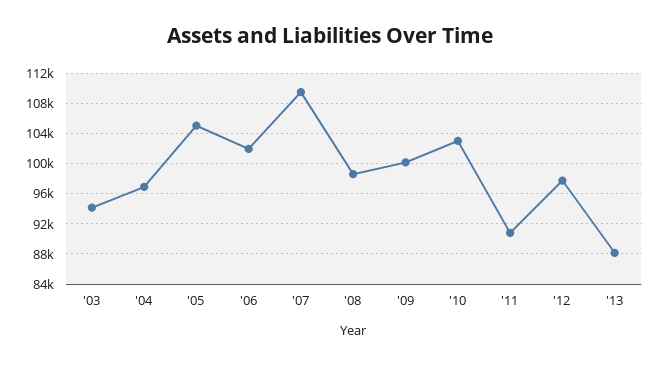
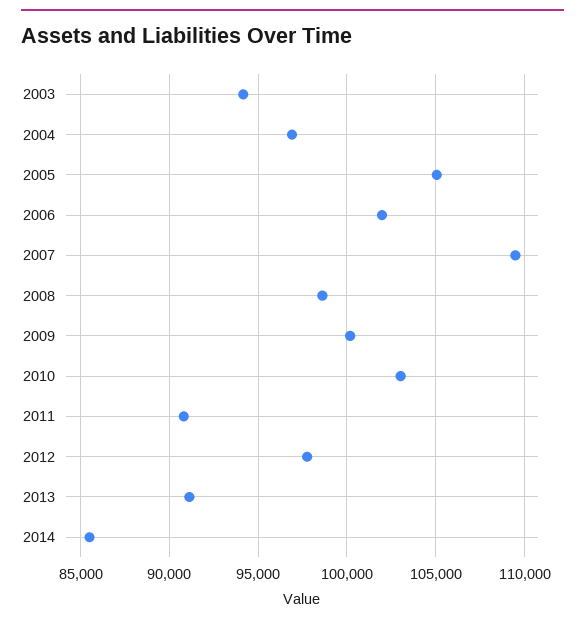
'13: 88000 -> 91000
2014: none -> 85500

